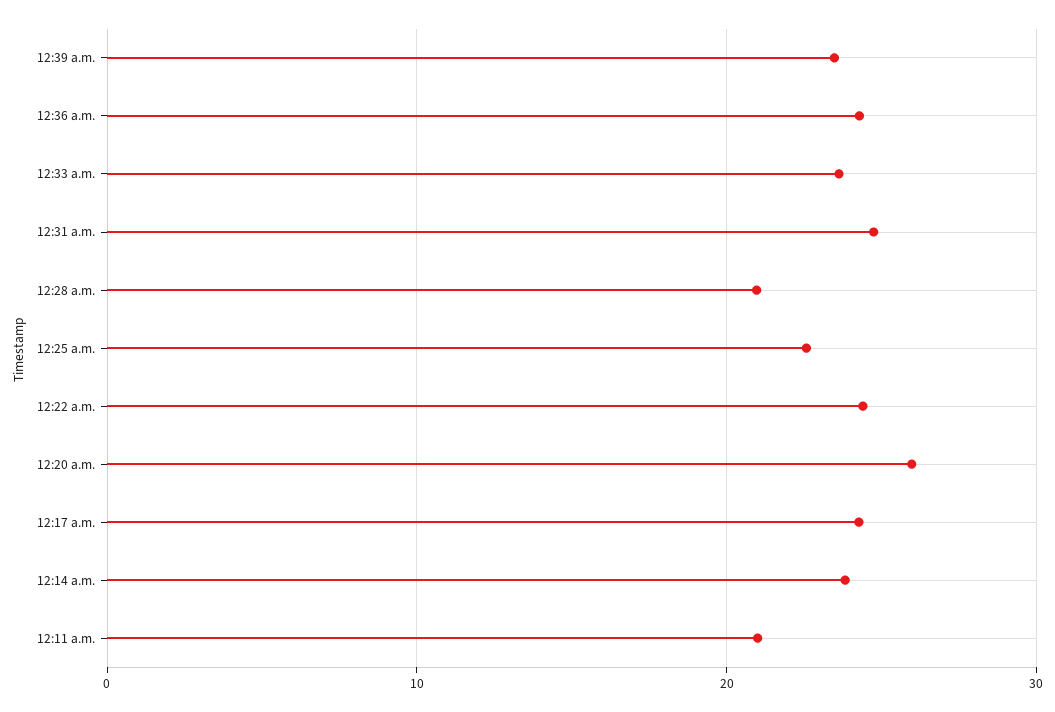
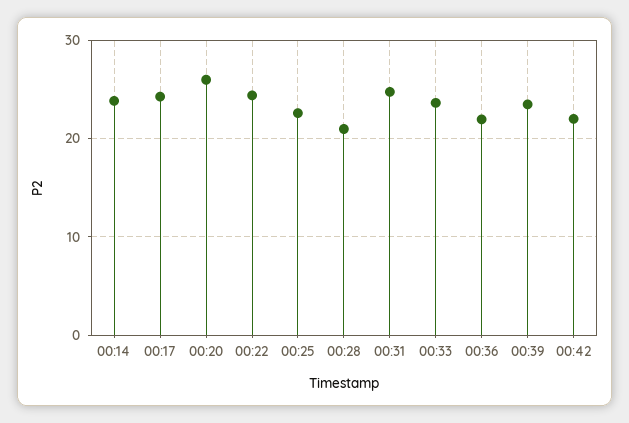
12:36 a.m.: 24 -> 22
12:11 a.m.: 21 -> none
00:42: none -> 22

